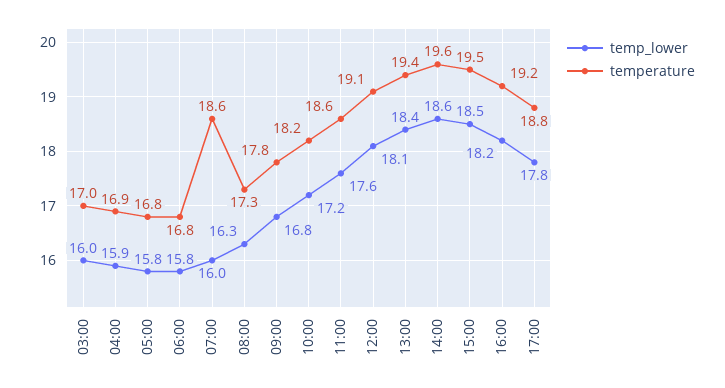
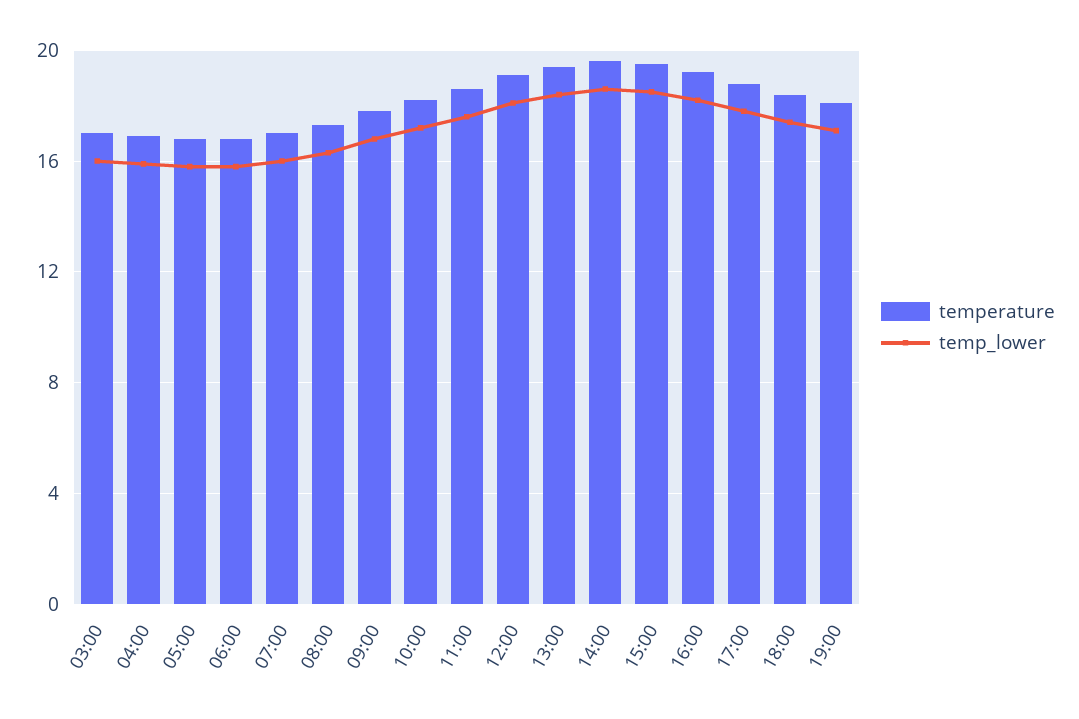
temperature, 07:00: 18.6 -> 17
temperature, 18:00: none -> 18.5
temp_lower, 18:00: none -> 17.5
temperature, 19:00: none -> 18
temp_lower, 19:00: none -> 17

